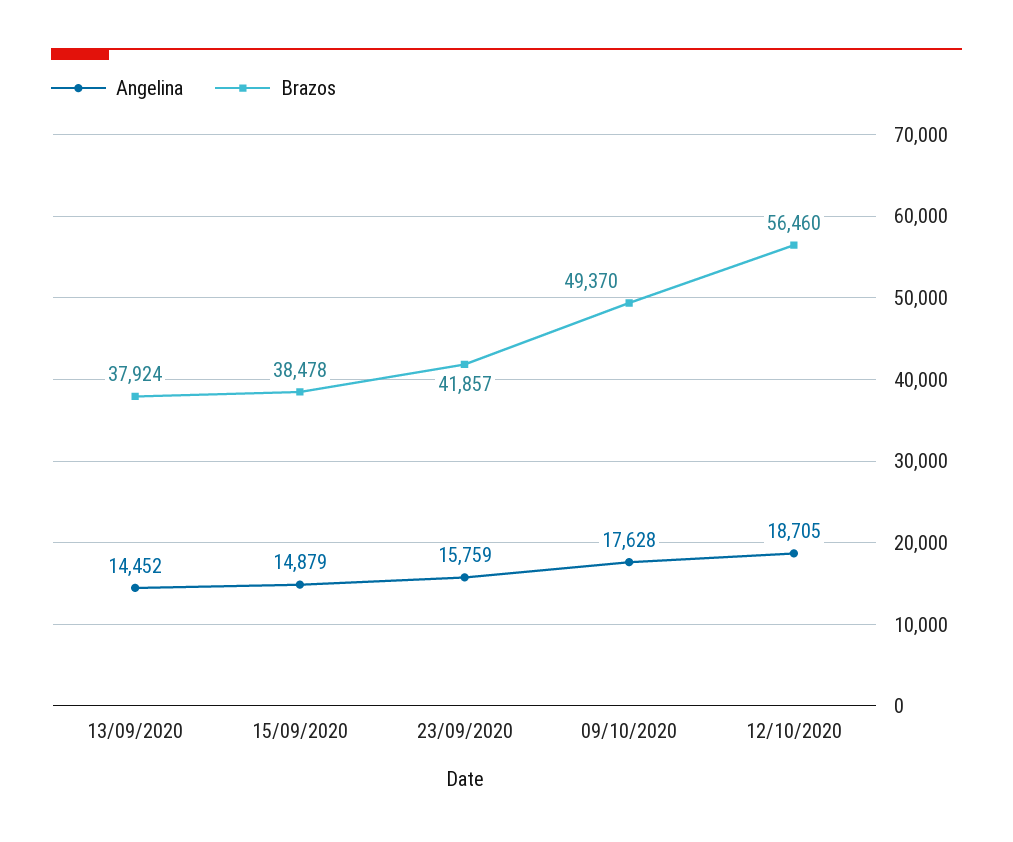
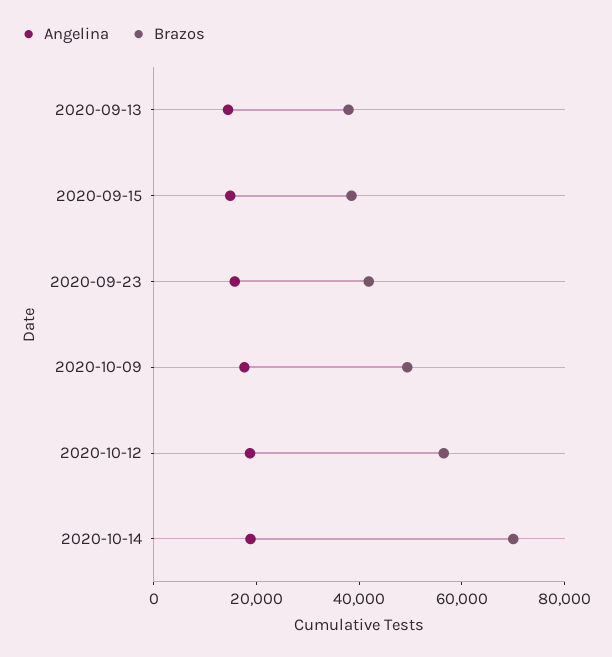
Angelina, 2020-10-14: none -> 20000
Brazos, 2020-10-14: none -> 70000

